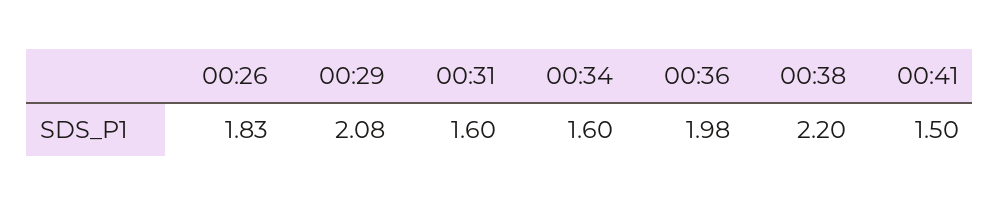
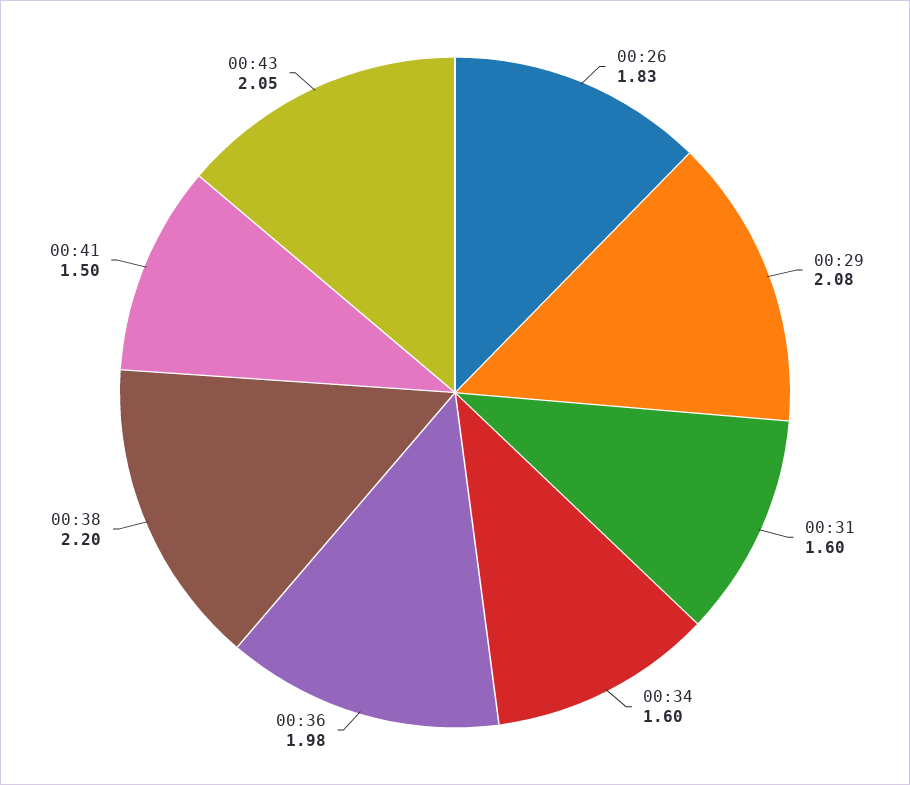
00:43: none -> 2.05

